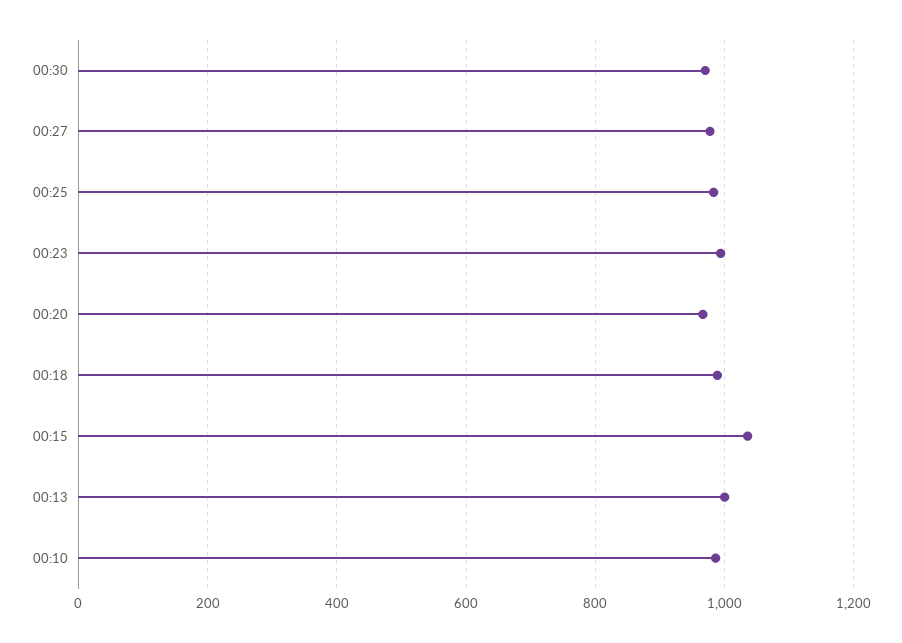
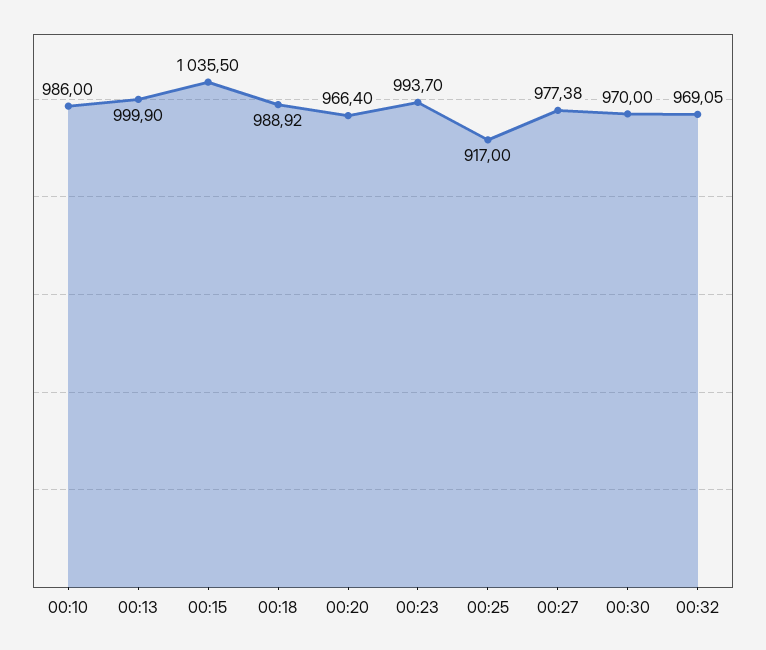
00:25: 980 -> 917
00:32: none -> 969.05

